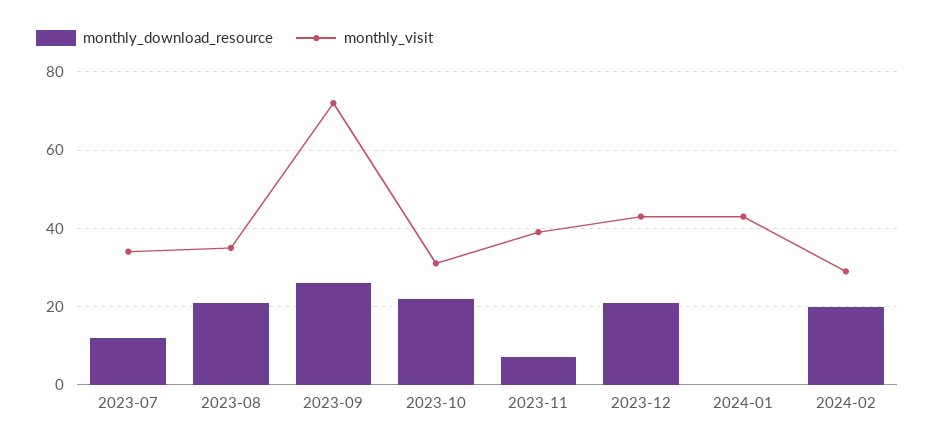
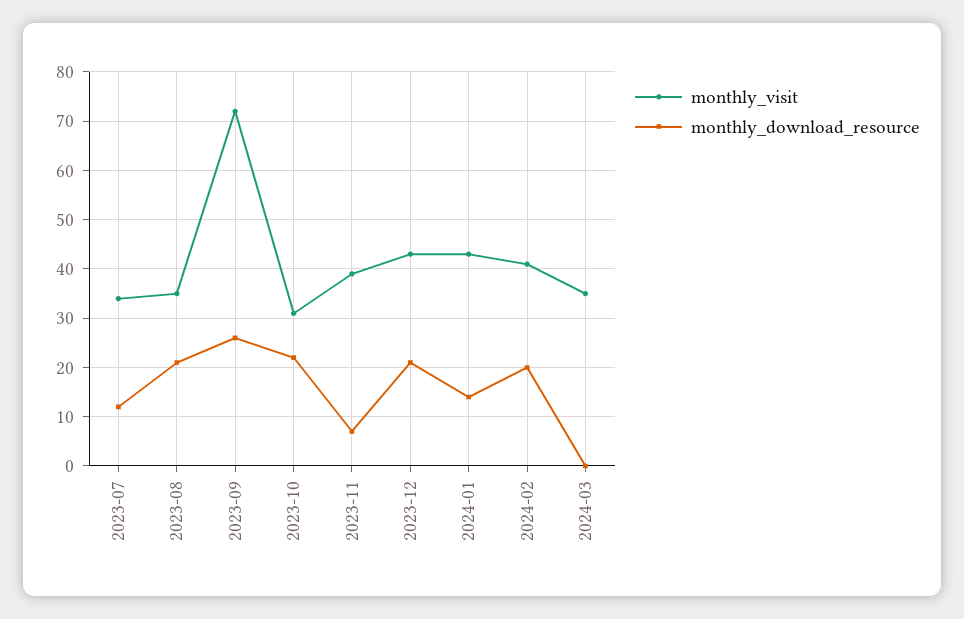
monthly_download_resource, 2024-01: 0 -> 15
monthly_visit, 2024-02: 30 -> 40
monthly_visit, 2024-03: none -> 35
monthly_download_resource, 2024-03: none -> 0

